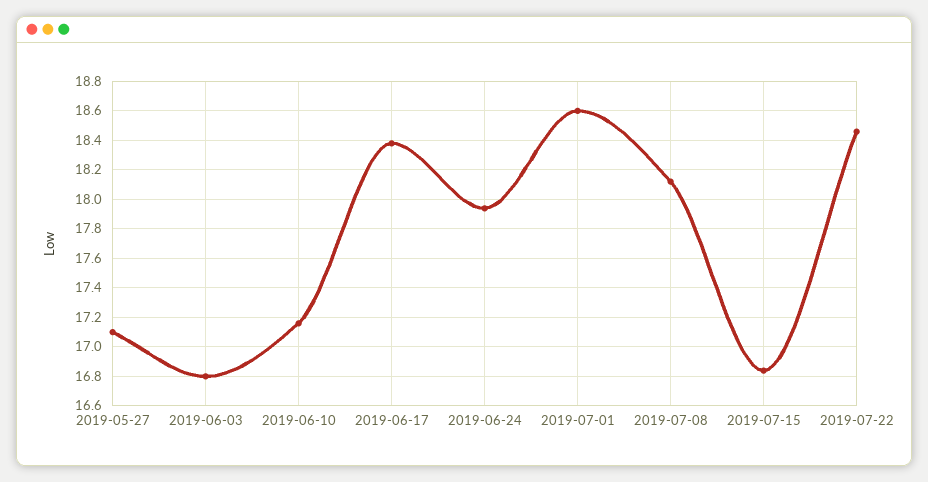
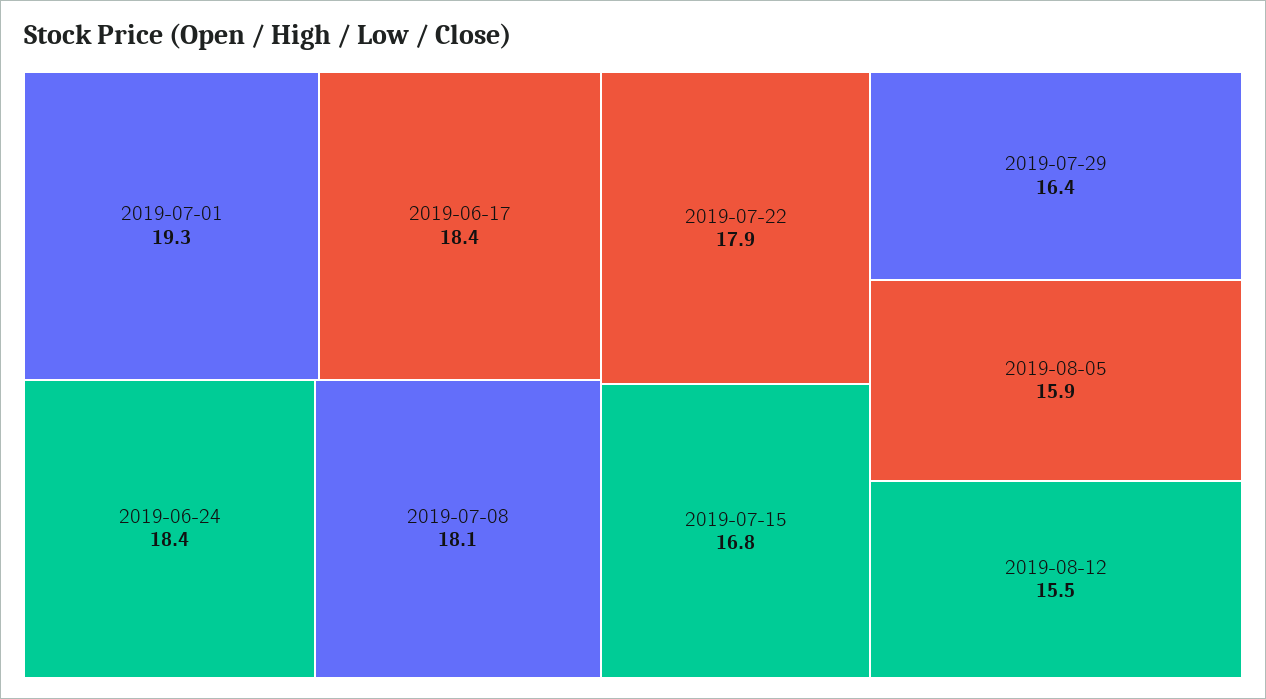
2019-05-27: 17.1 -> none
2019-06-03: 16.8 -> none
2019-06-10: 17.15 -> none
2019-06-24: 17.95 -> 18.4
2019-07-01: 18.6 -> 19.3
2019-07-22: 18.45 -> 17.9
2019-07-29: none -> 16.4
2019-08-05: none -> 15.9
2019-08-12: none -> 15.5

